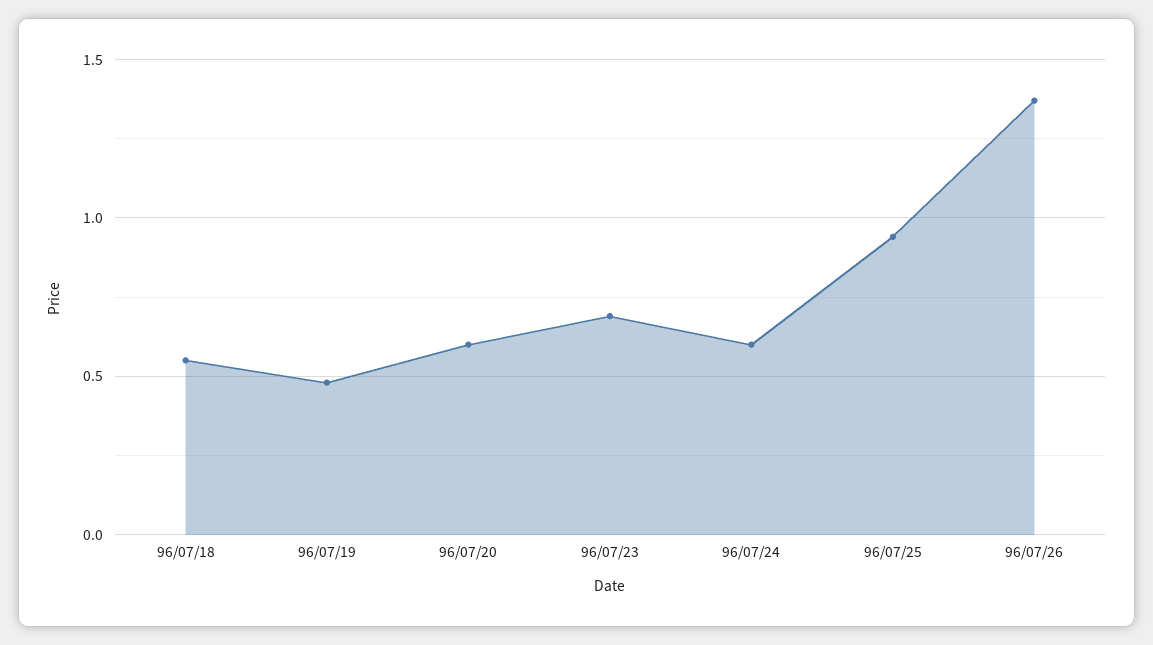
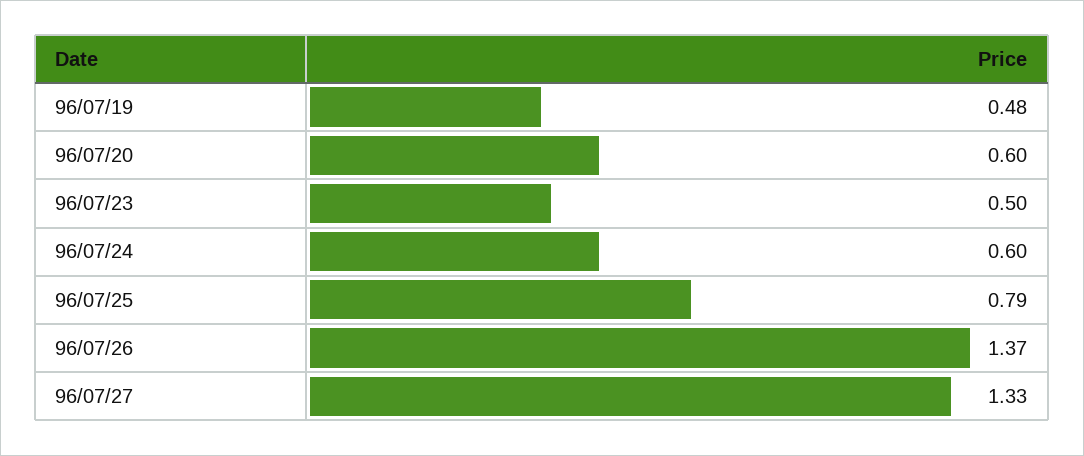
96/07/18: 0.55 -> none
96/07/23: 0.7 -> 0.5
96/07/25: 0.95 -> 0.79
96/07/27: none -> 1.33

